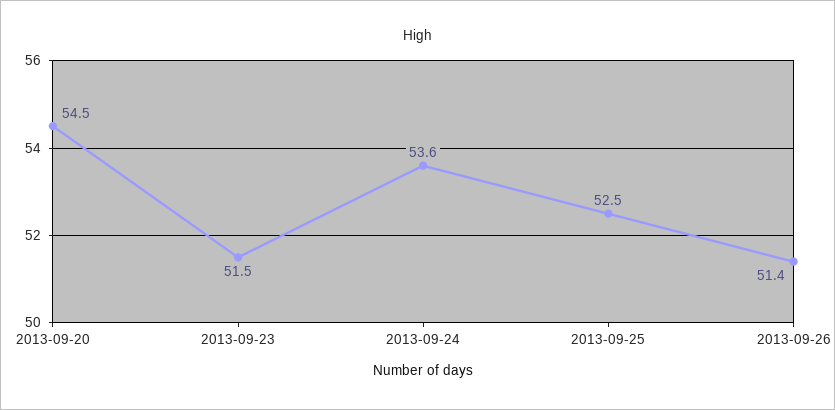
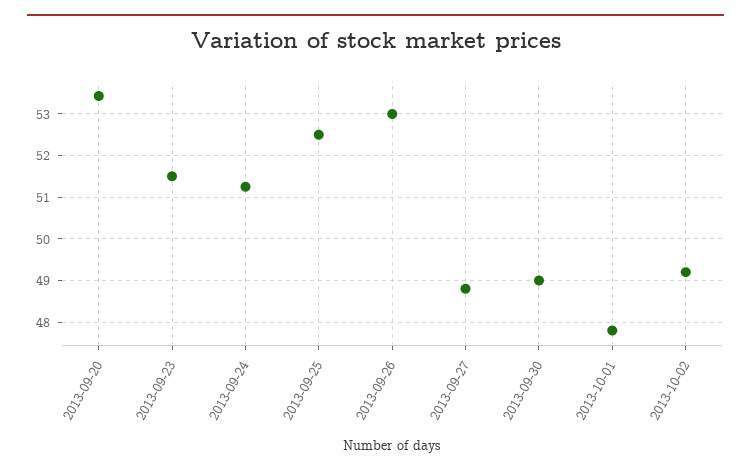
2013-09-20: 54.5 -> 53.4
2013-09-24: 53.6 -> 51.2
2013-09-26: 51.4 -> 53
2013-09-27: none -> 48.8
2013-09-30: none -> 49
2013-10-01: none -> 47.8
2013-10-02: none -> 49.2

